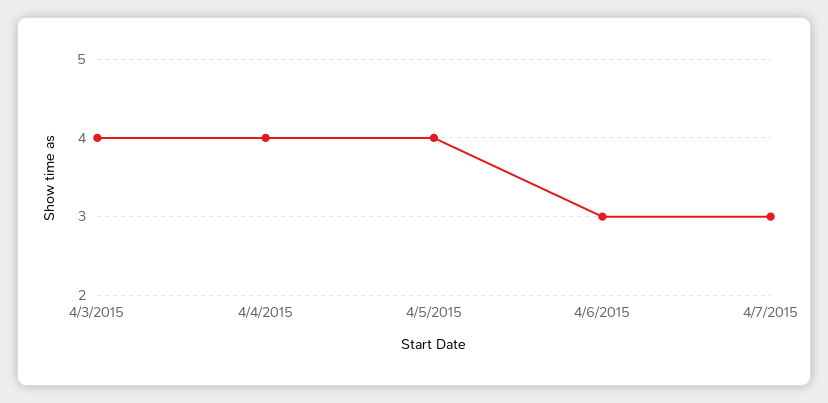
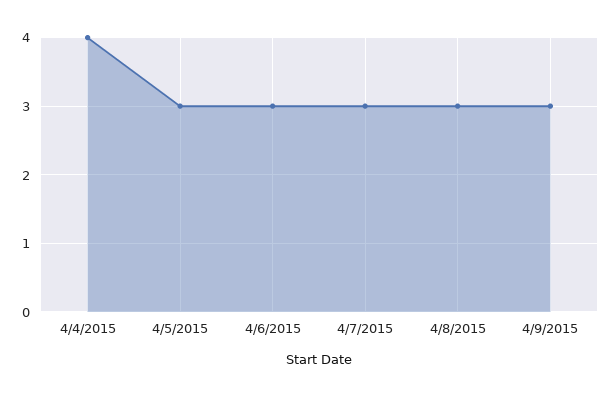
4/3/2015: 4 -> none
4/5/2015: 4 -> 3
4/8/2015: none -> 3
4/9/2015: none -> 3

